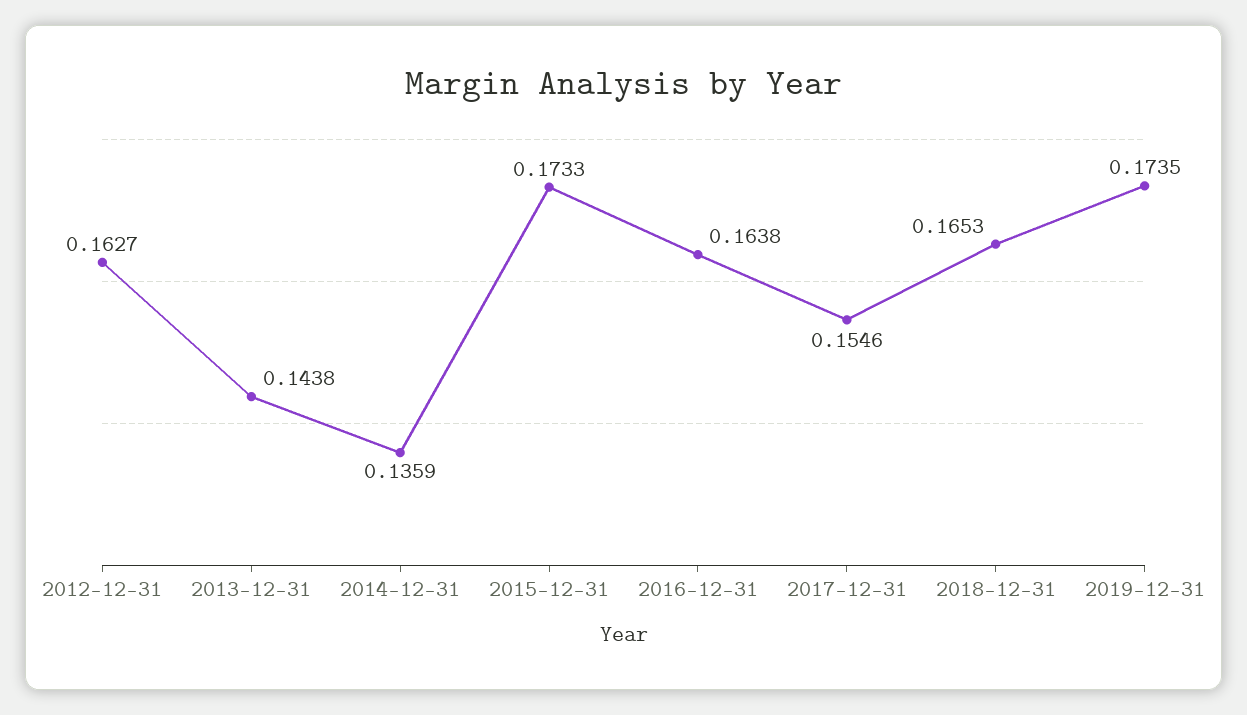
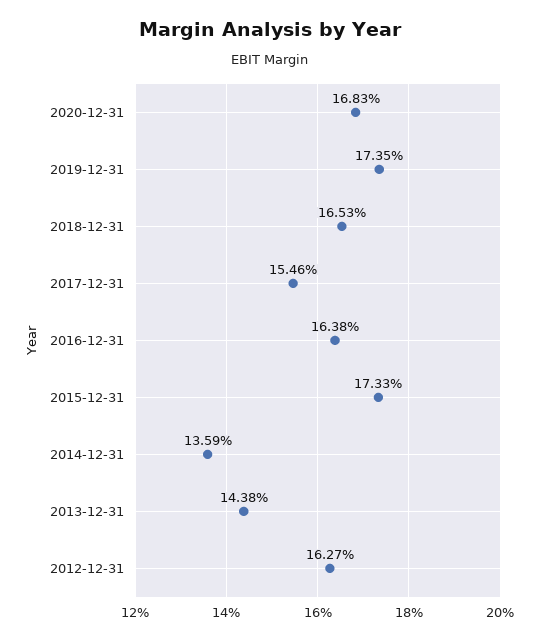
2020-12-31: none -> 0.1683

